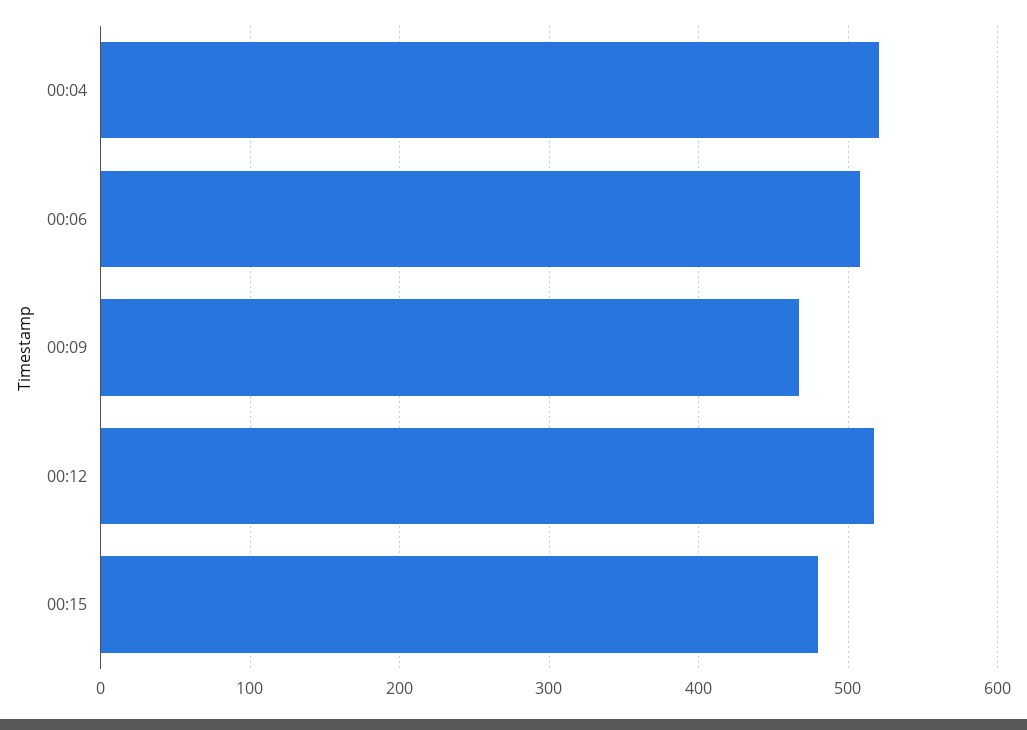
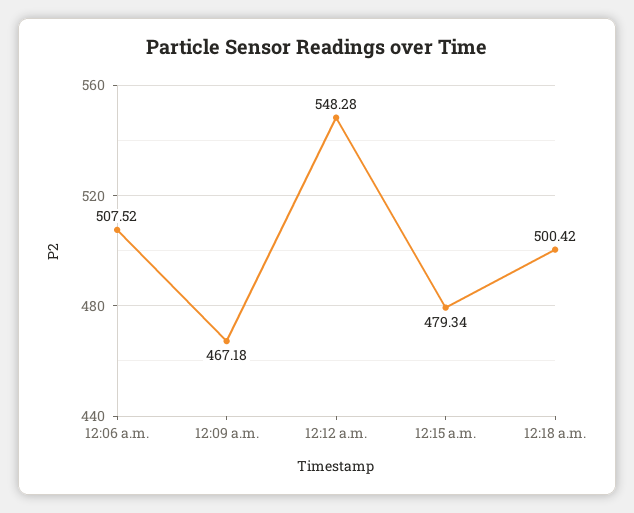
00:04: 520 -> none
00:12: 520 -> 548.28
12:18 a.m.: none -> 500.42

